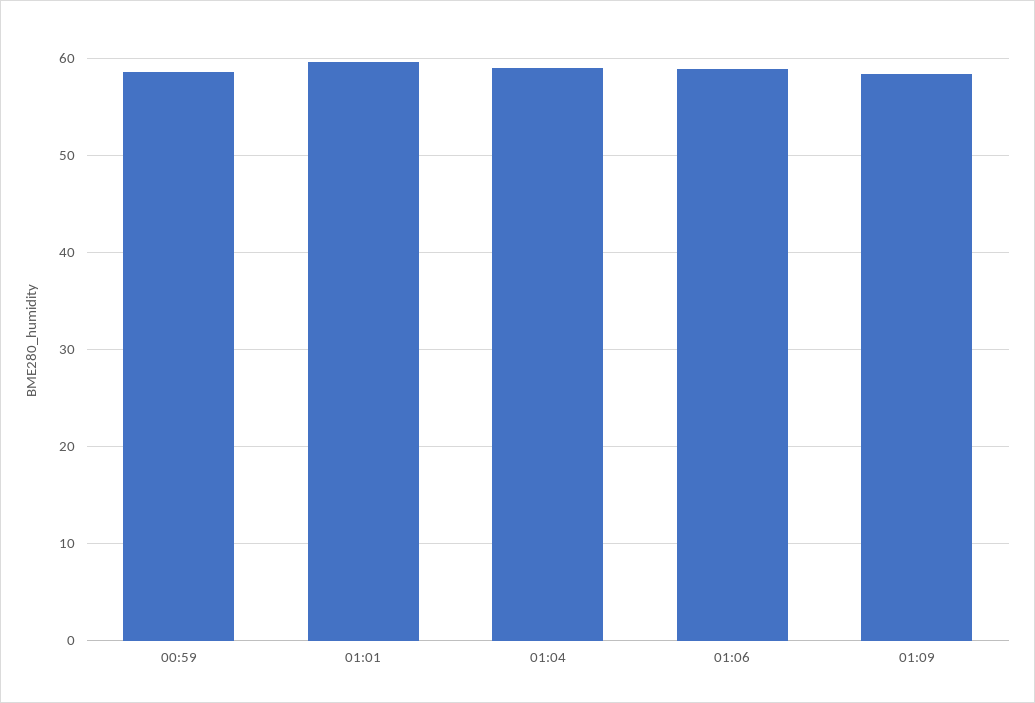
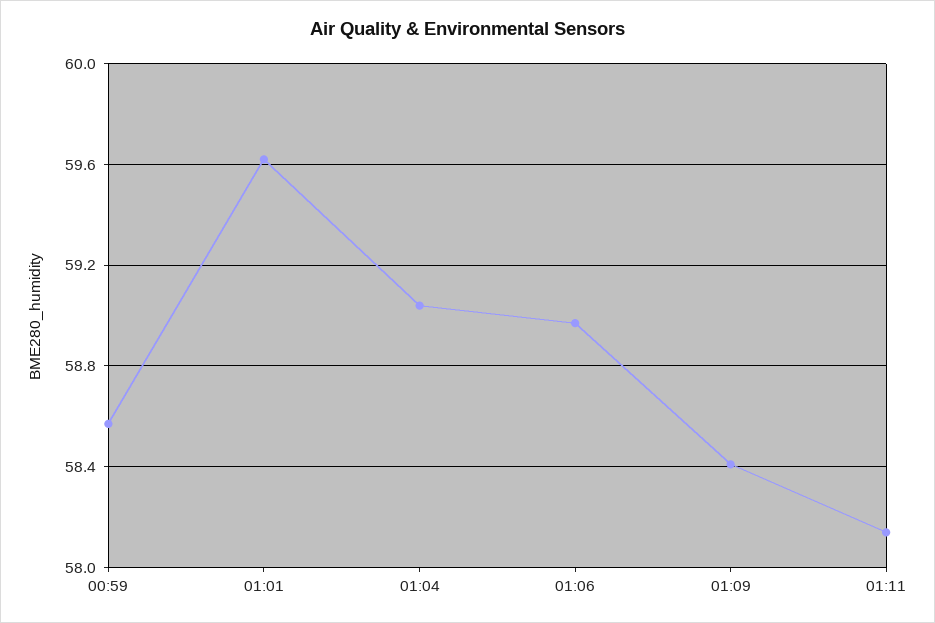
01:11: none -> 58.15

